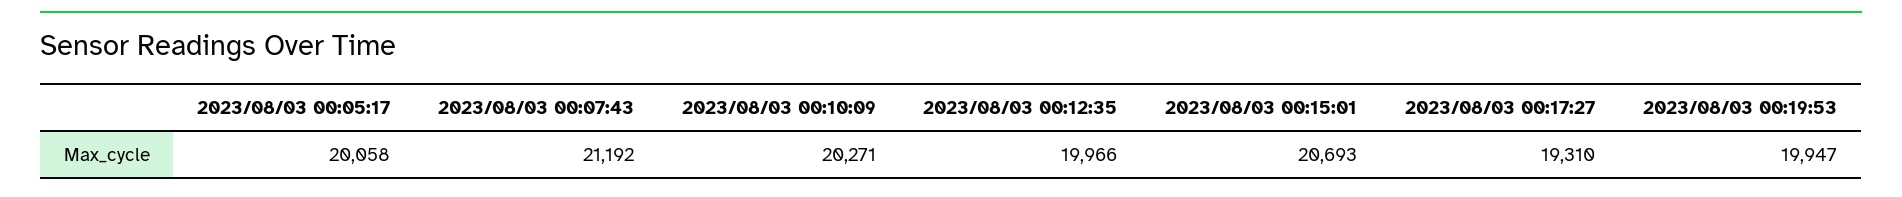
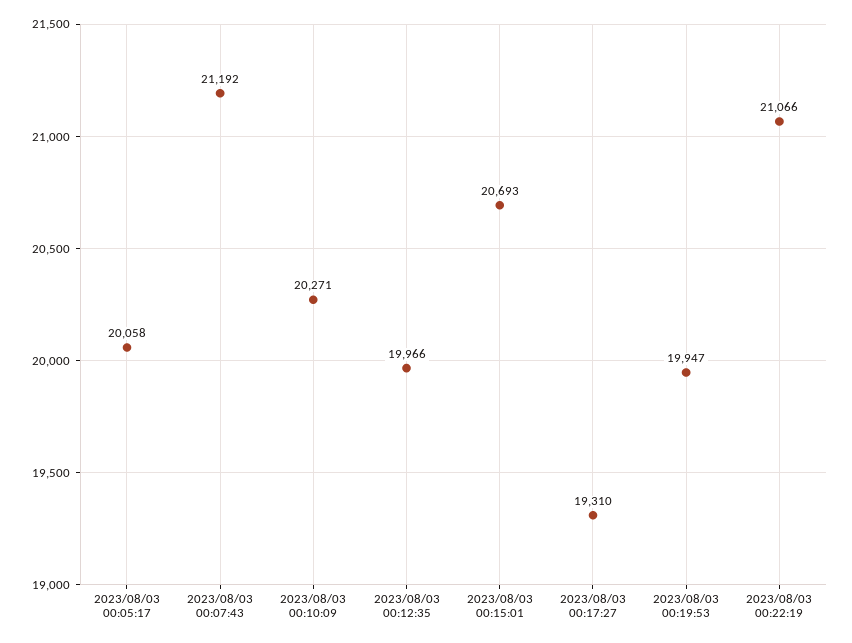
2023/08/03 00:22:19: none -> 21066

